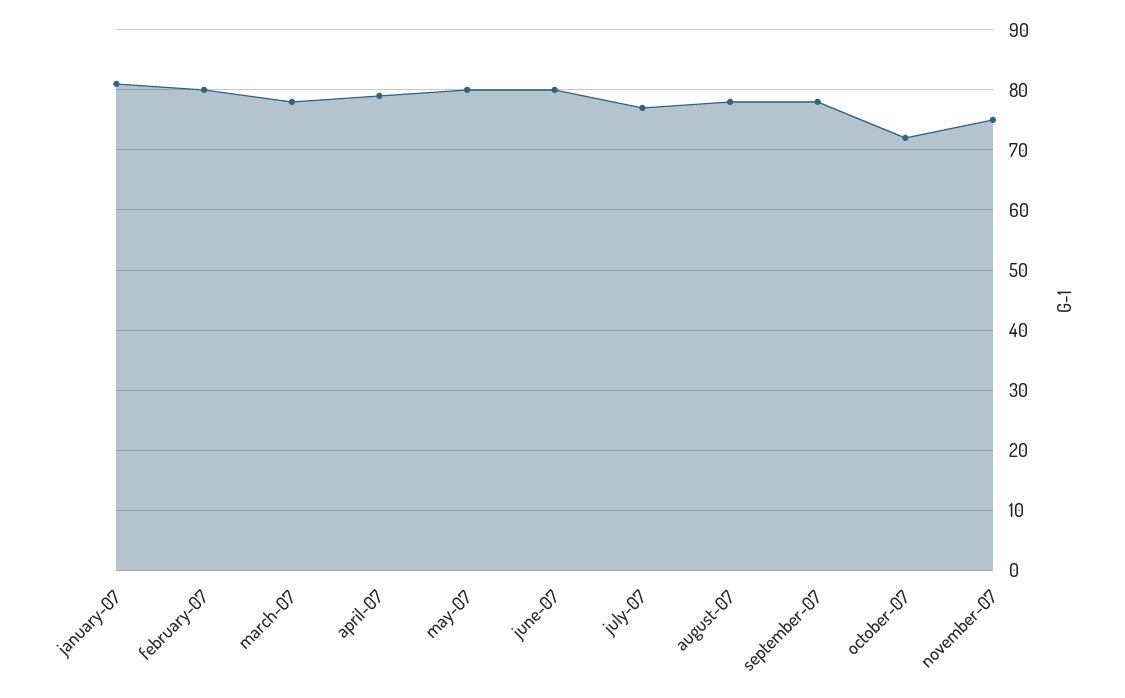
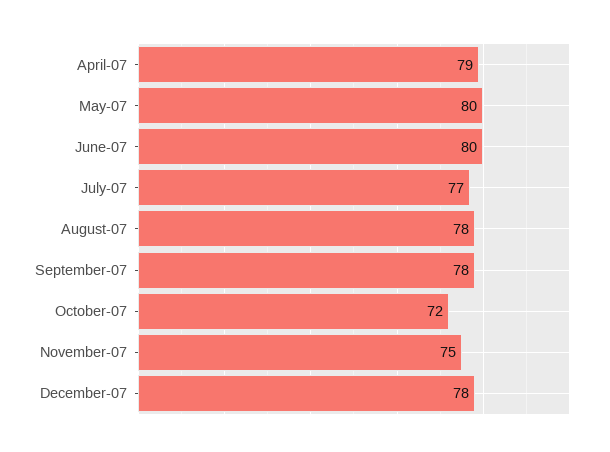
january-07: 81 -> none
february-07: 80 -> none
march-07: 78 -> none
December-07: none -> 78

